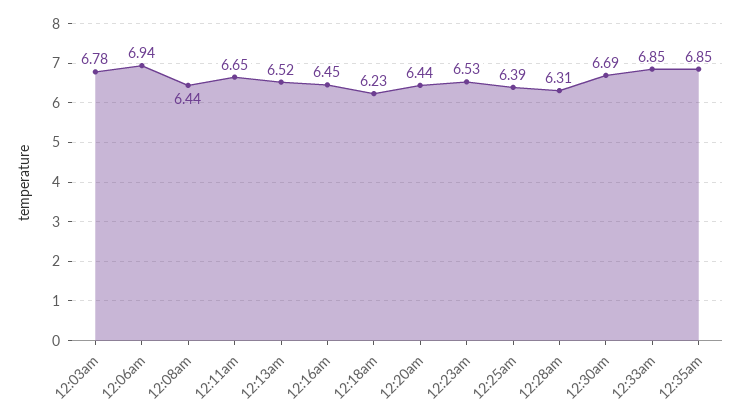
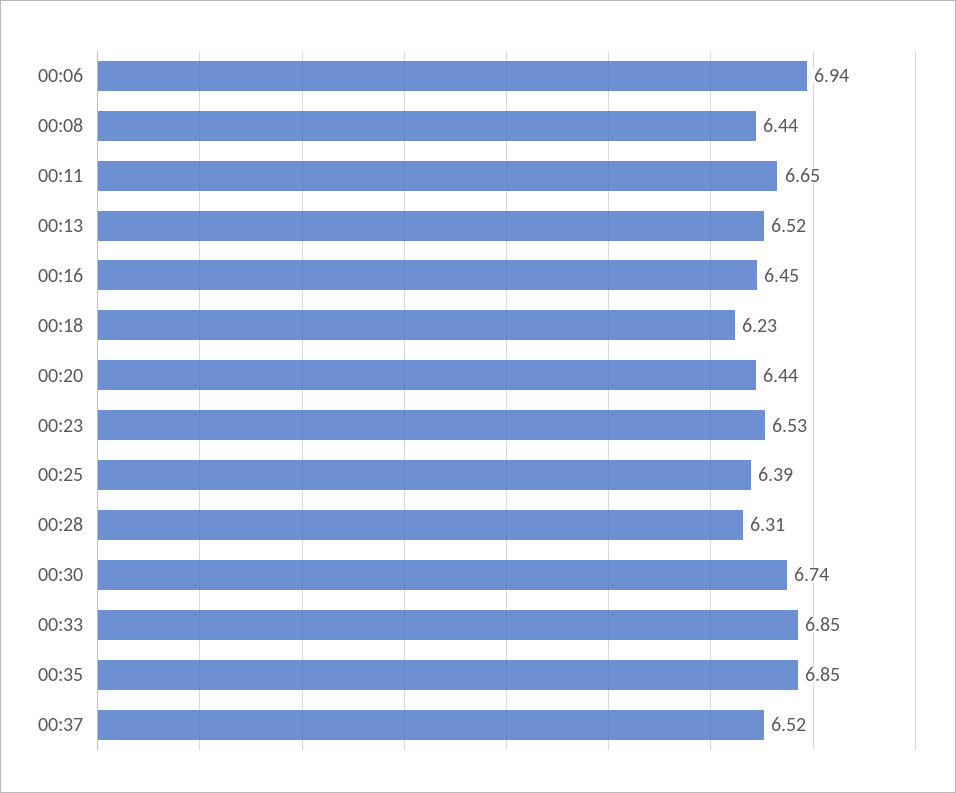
12:03am: 6.78 -> none
12:30am: 6.69 -> 6.74
00:37: none -> 6.52

